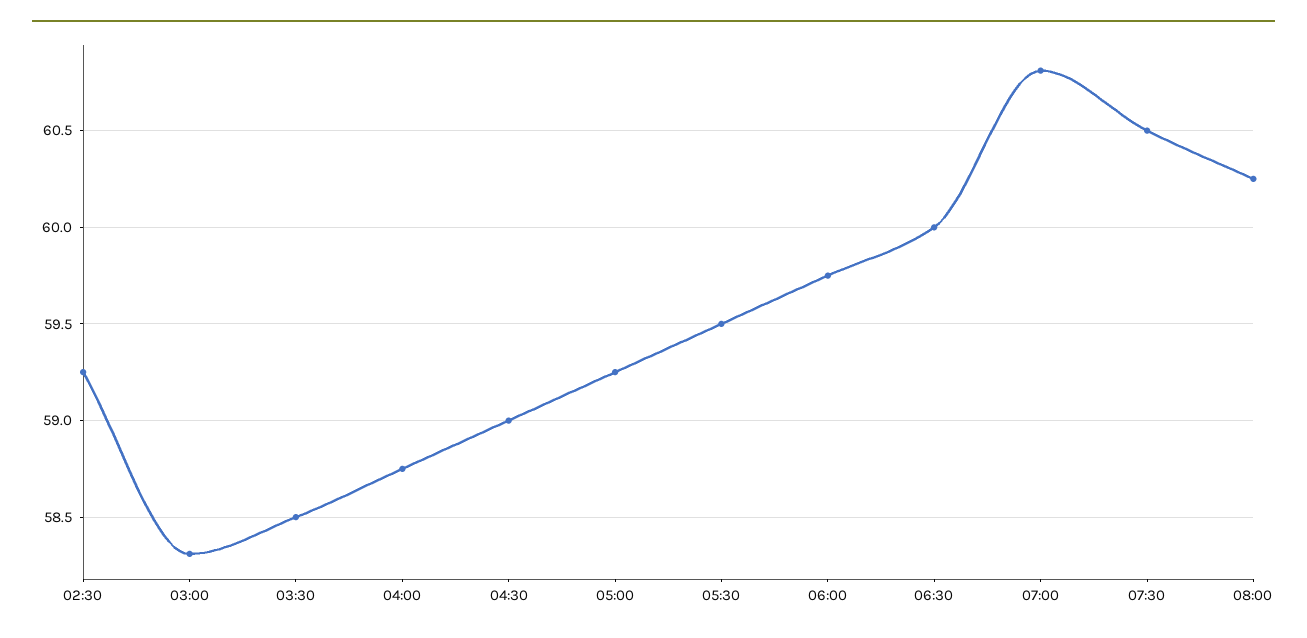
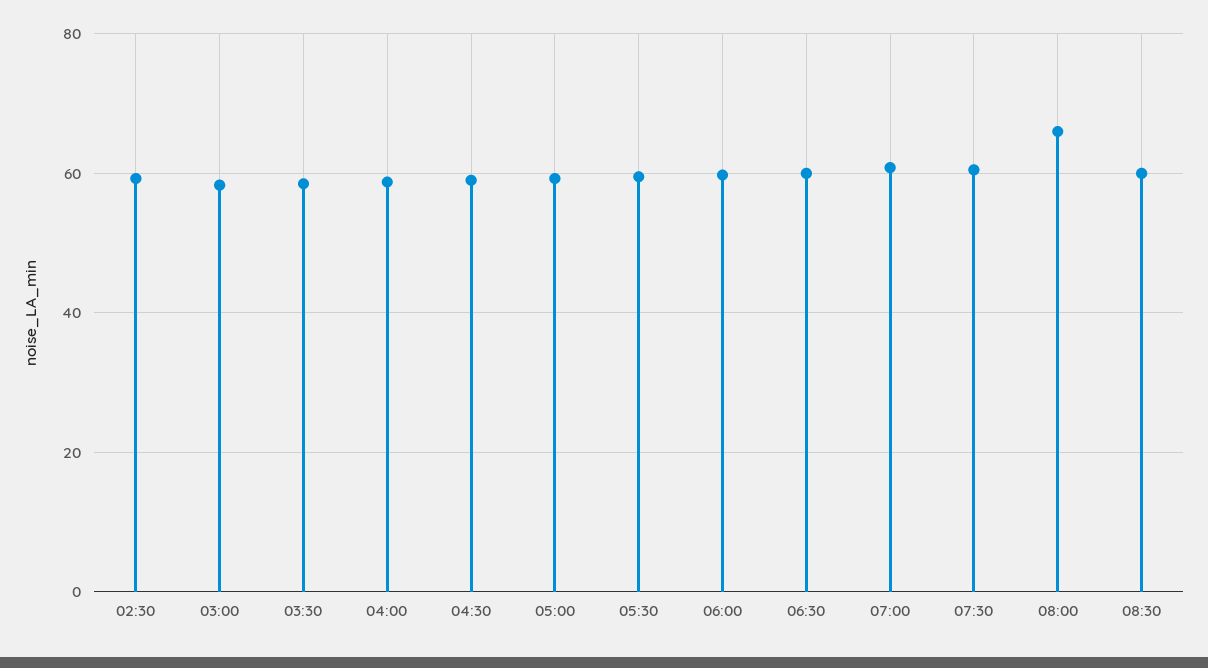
08:00: 60.25 -> 66
08:30: none -> 60

